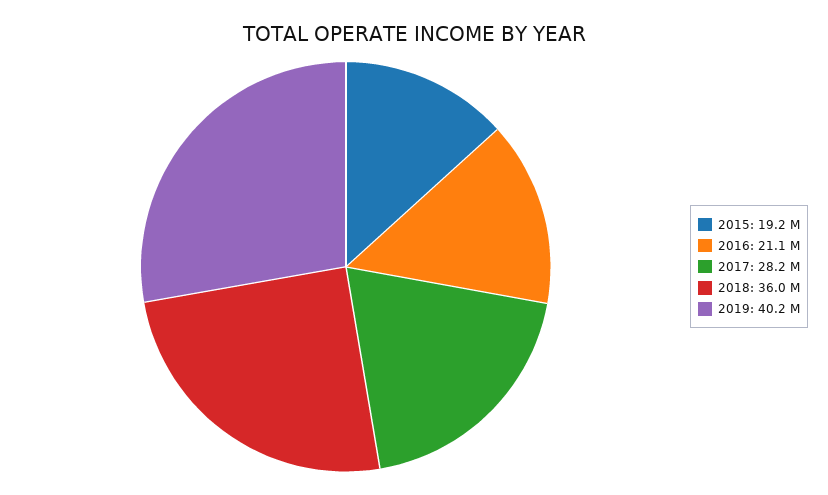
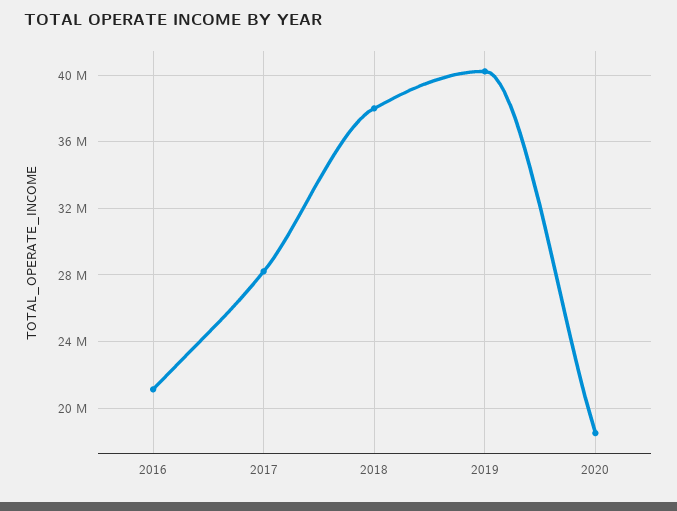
2015: 19200000 -> none
2018: 36000000 -> 38000000
2020: none -> 18500000

